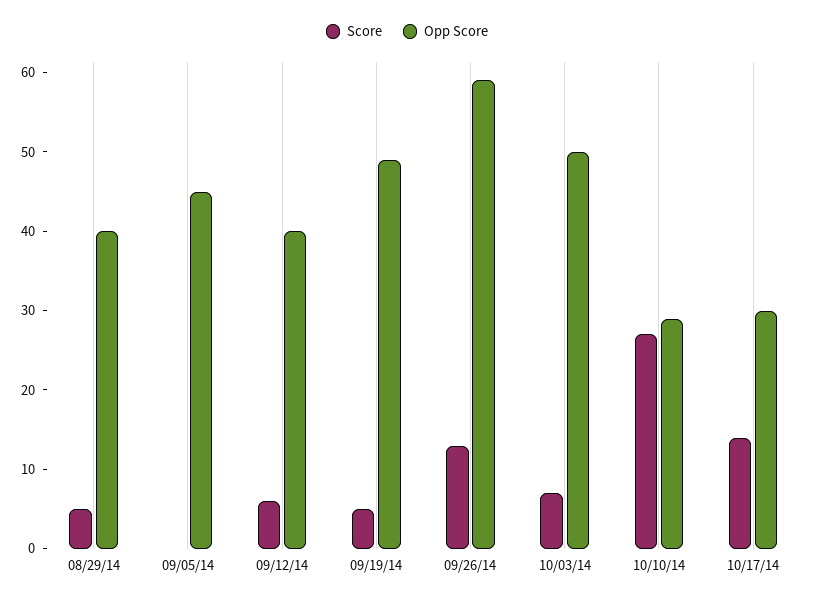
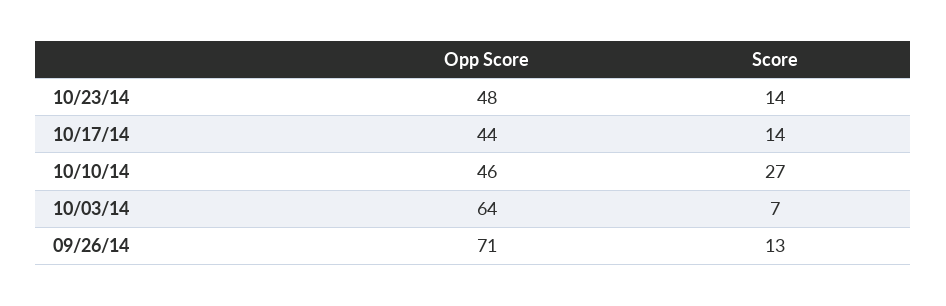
Score, 08/29/14: 5 -> none
Opp Score, 08/29/14: 40 -> none
Score, 09/05/14: 0 -> none
Opp Score, 09/05/14: 45 -> none
Score, 09/12/14: 5 -> none
Opp Score, 09/12/14: 40 -> none
Score, 09/19/14: 5 -> none
Opp Score, 09/19/14: 50 -> none
Opp Score, 09/26/14: 60 -> 71
Opp Score, 10/03/14: 50 -> 64
Opp Score, 10/10/14: 30 -> 46
Opp Score, 10/17/14: 30 -> 44
Opp Score, 10/23/14: none -> 48
Score, 10/23/14: none -> 14

